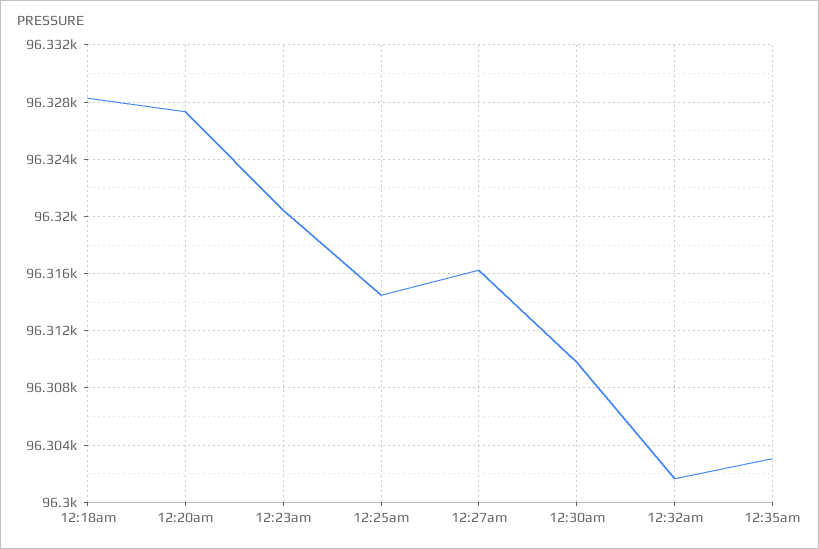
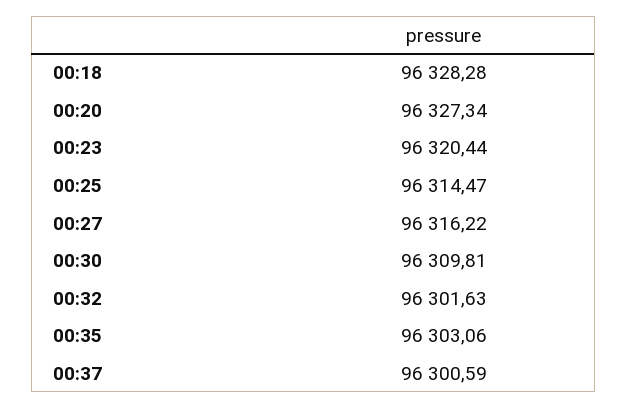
00:37: none -> 96300.59

